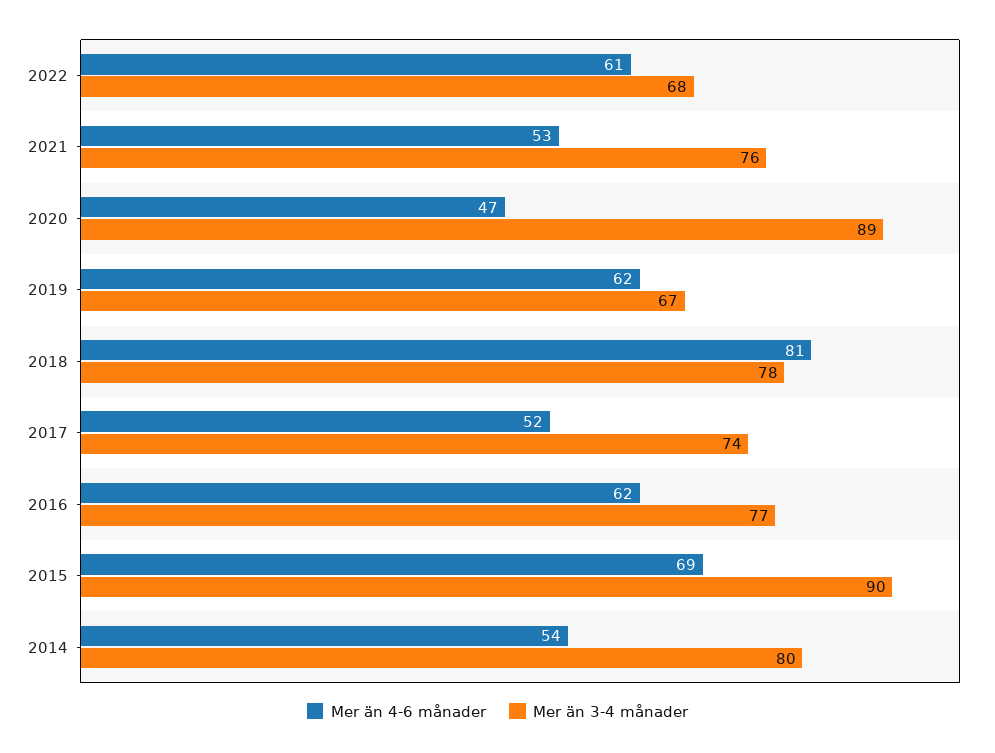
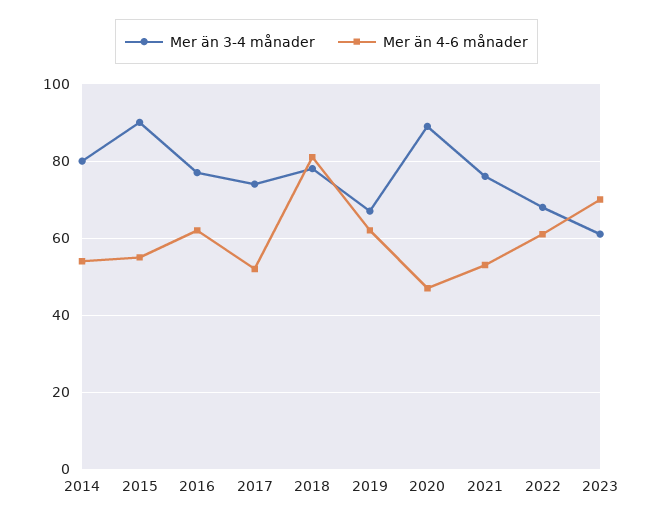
Mer än 4-6 månader, 2015: 69 -> 55
Mer än 3-4 månader, 2023: none -> 60
Mer än 4-6 månader, 2023: none -> 70

